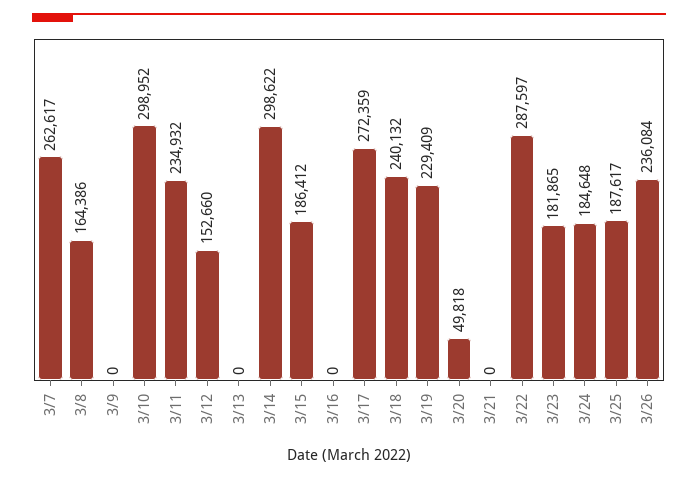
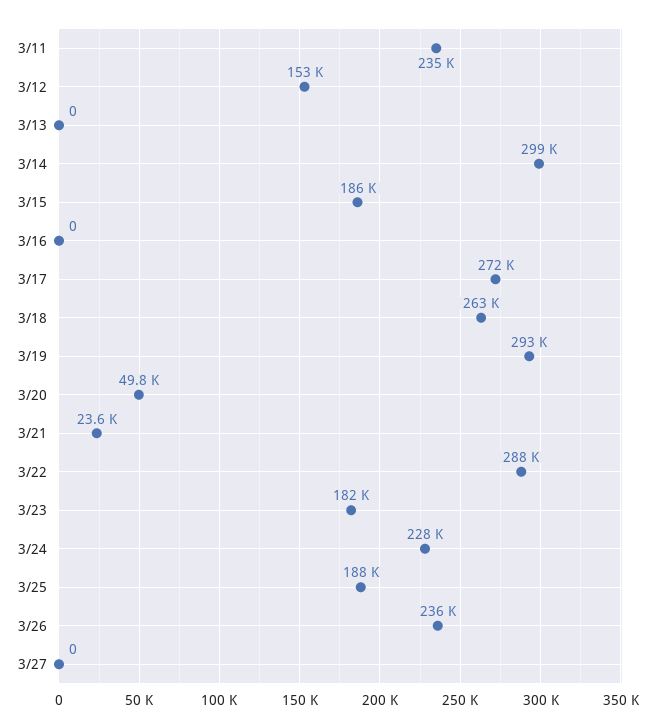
3/7: 262617 -> none
3/8: 164386 -> none
3/9: 0 -> none
3/10: 298952 -> none
3/18: 240132 -> 263000
3/19: 229409 -> 293000
3/21: 0 -> 23600
3/24: 184648 -> 228000
3/27: none -> 0

